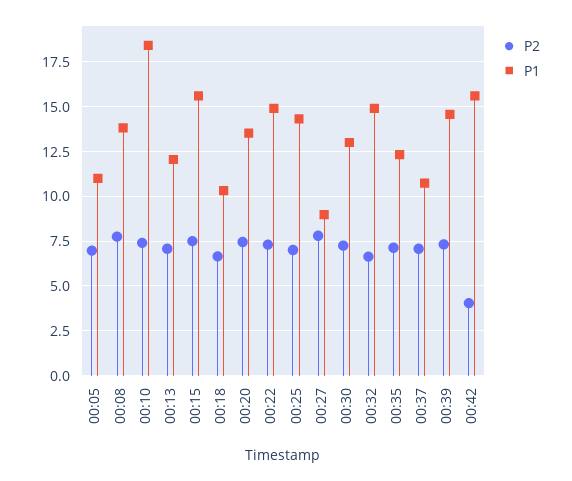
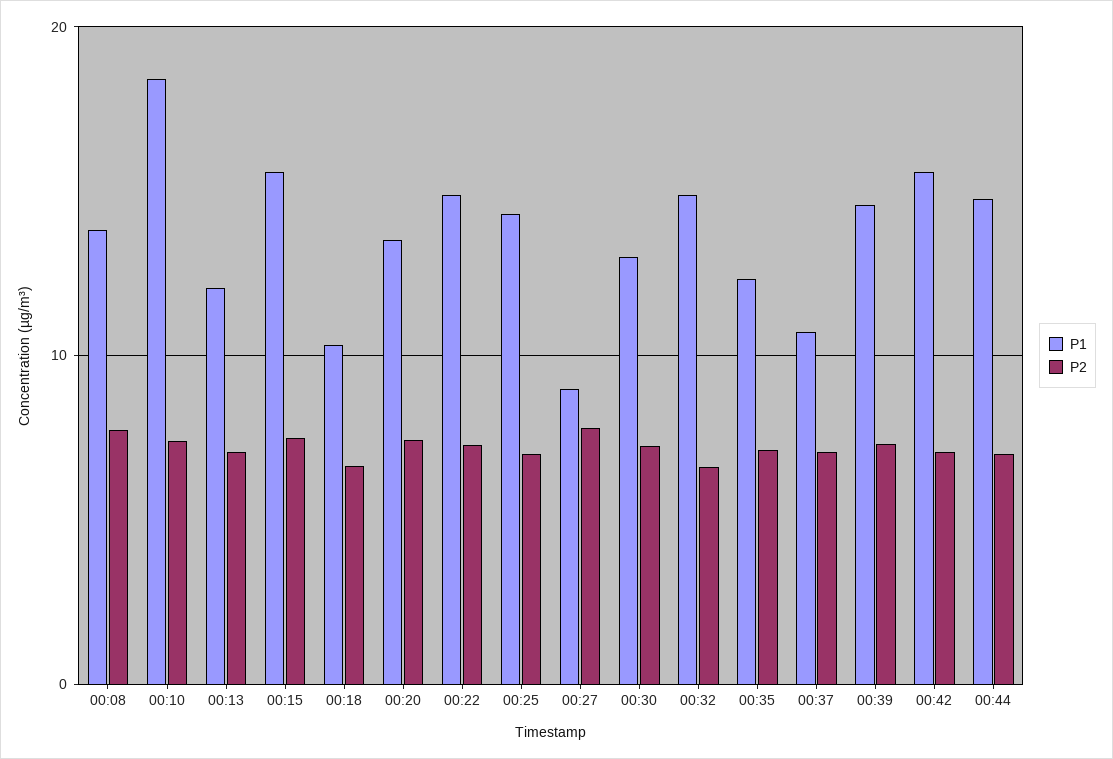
P2, 00:05: 7 -> none
P1, 00:05: 11 -> none
P2, 00:42: 4 -> 7
P1, 00:44: none -> 15
P2, 00:44: none -> 7

